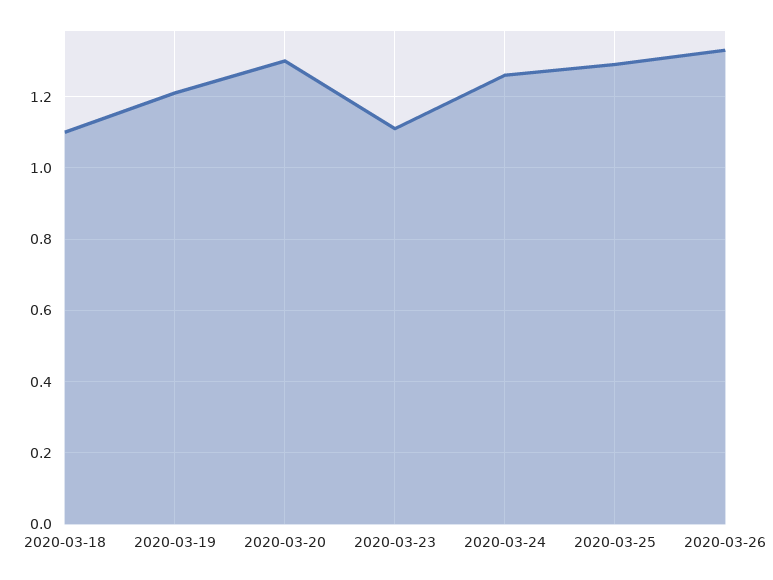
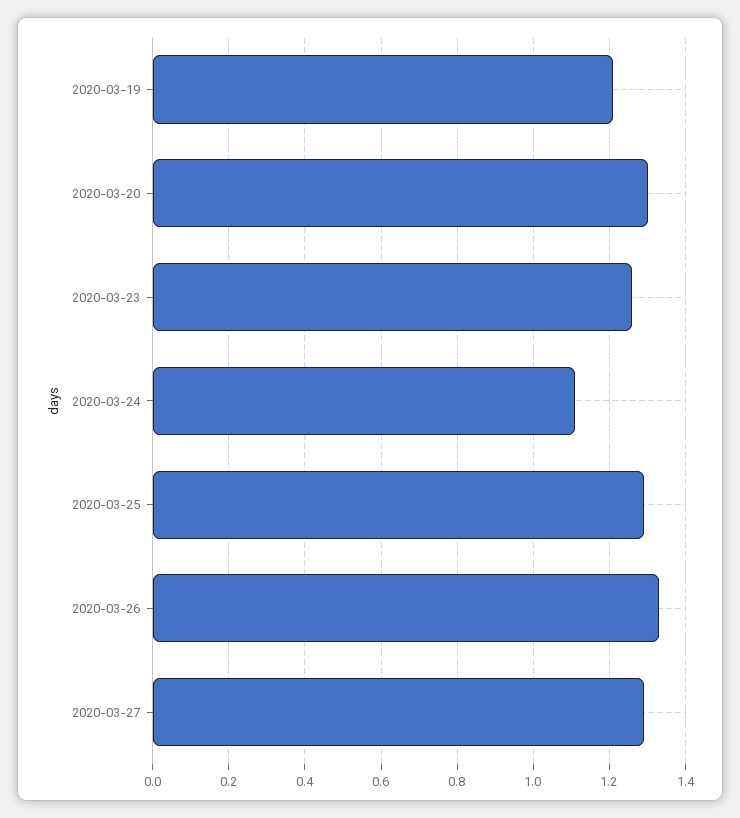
2020-03-18: 1.1 -> none
2020-03-23: 1.1 -> 1.25
2020-03-24: 1.25 -> 1.1
2020-03-27: none -> 1.3

